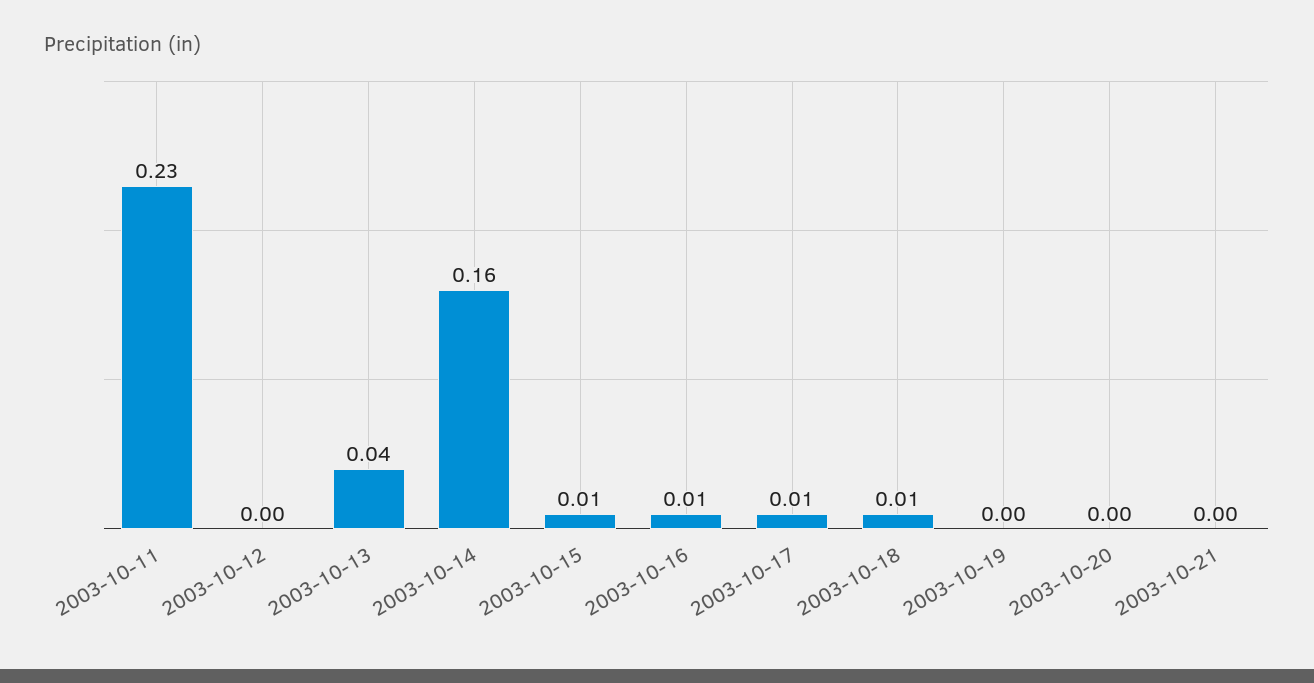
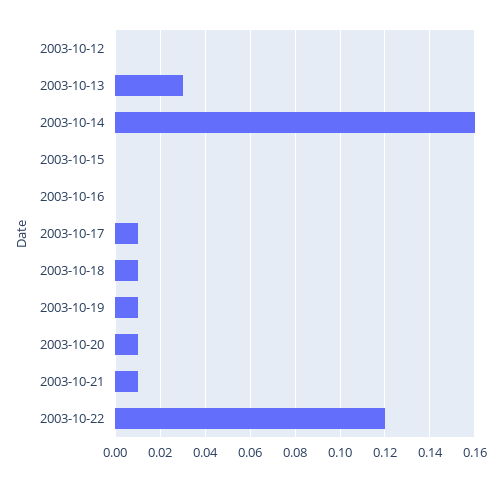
2003-10-11: 0.23 -> none
2003-10-13: 0.04 -> 0.03
2003-10-15: 0.01 -> 0
2003-10-16: 0.01 -> 0
2003-10-19: 0 -> 0.01
2003-10-20: 0 -> 0.01
2003-10-21: 0 -> 0.01
2003-10-22: none -> 0.12

